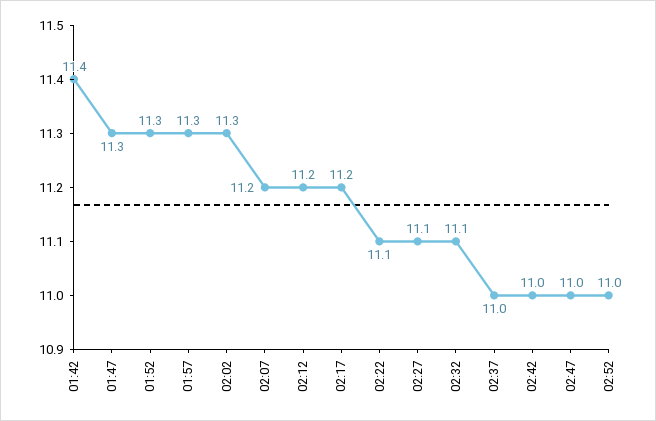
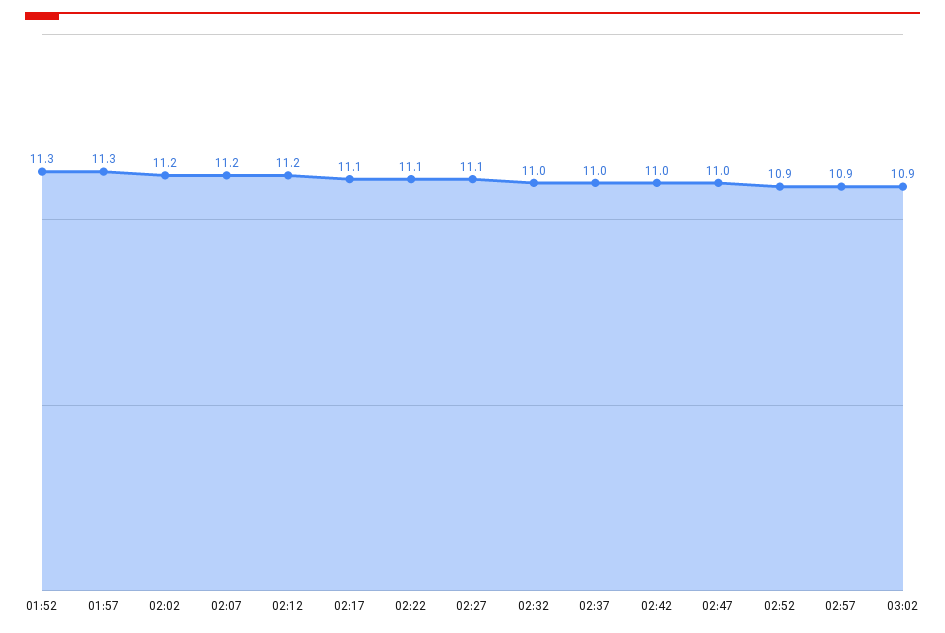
01:42: 11.4 -> none
01:47: 11.3 -> none
02:02: 11.3 -> 11.2
02:17: 11.2 -> 11.1
02:32: 11.1 -> 11
02:52: 11 -> 10.9
02:57: none -> 10.9
03:02: none -> 10.9

